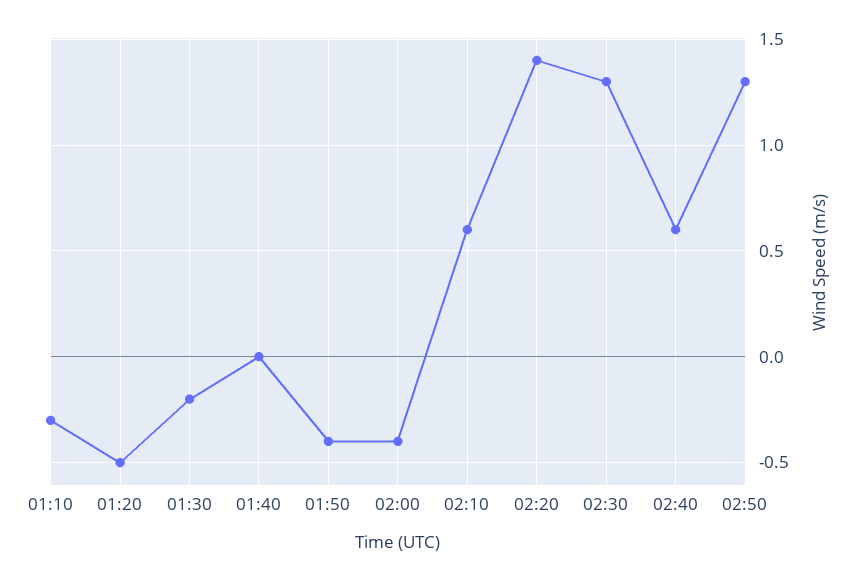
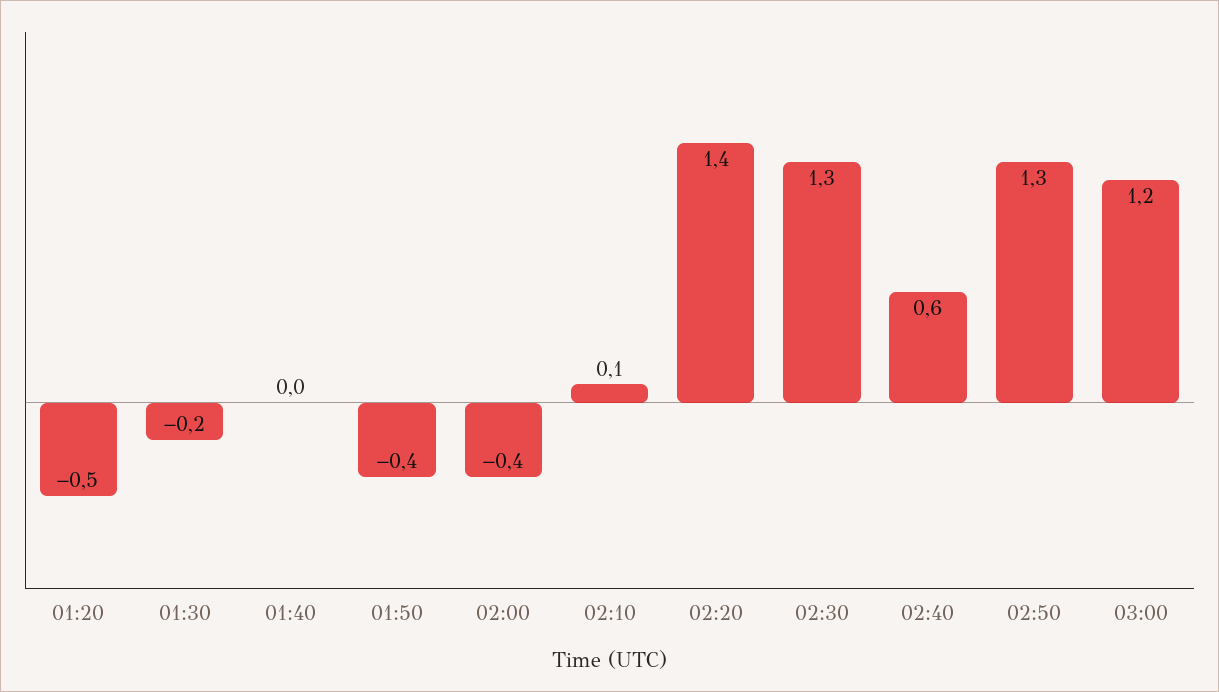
01:10: -0.3 -> none
02:10: 0.6 -> 0.1
03:00: none -> 1.2

